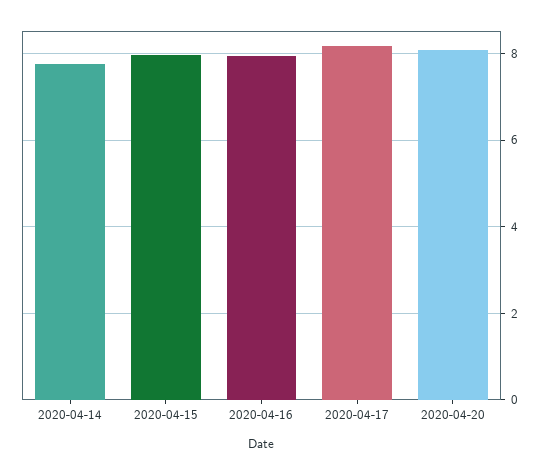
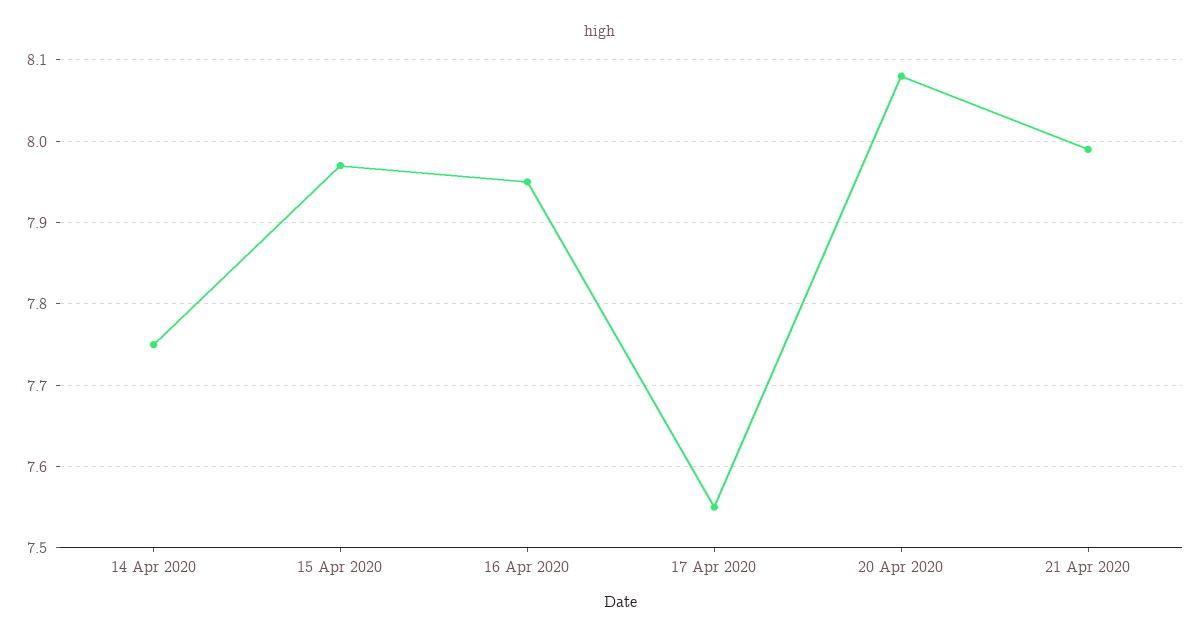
2020-04-17: 8.2 -> 7.55
21 Apr 2020: none -> 7.99

